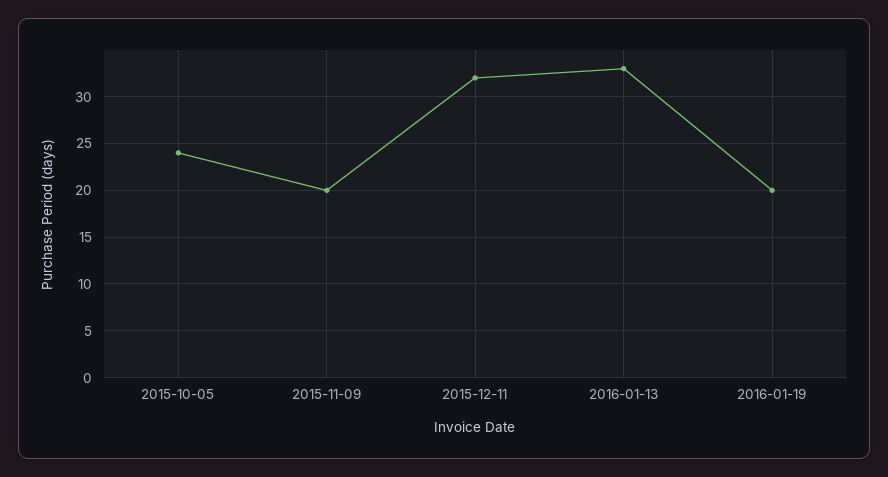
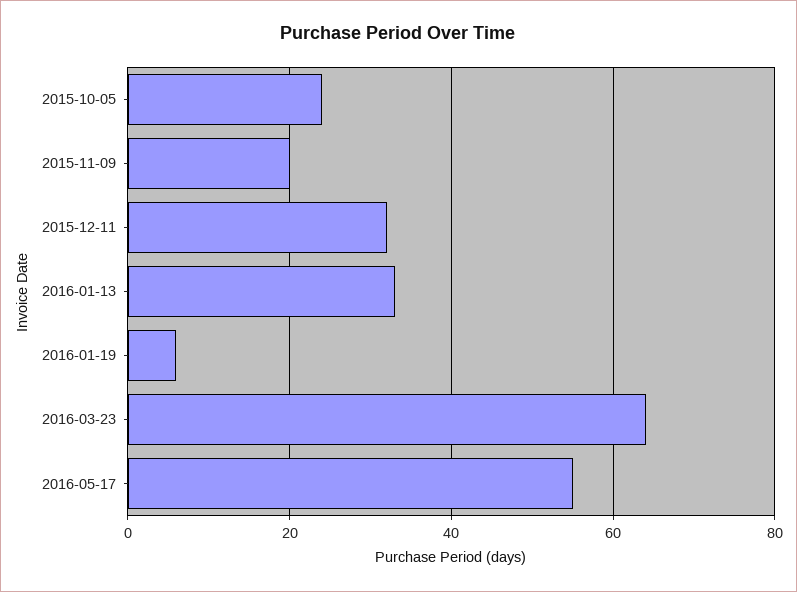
2016-01-19: 20 -> 5
2016-03-23: none -> 65
2016-05-17: none -> 55

